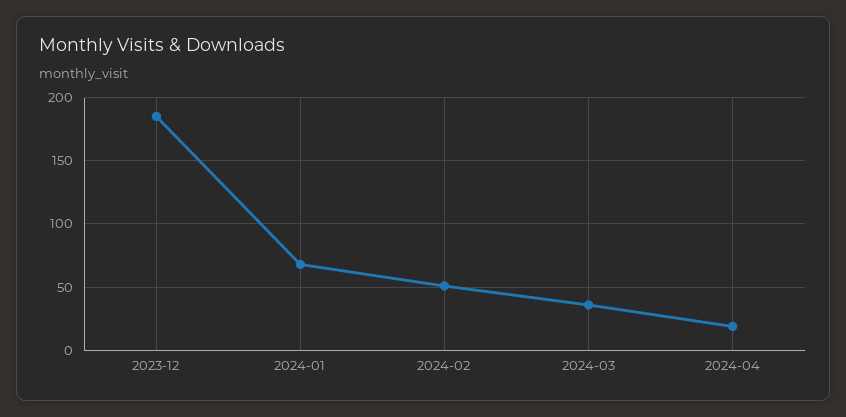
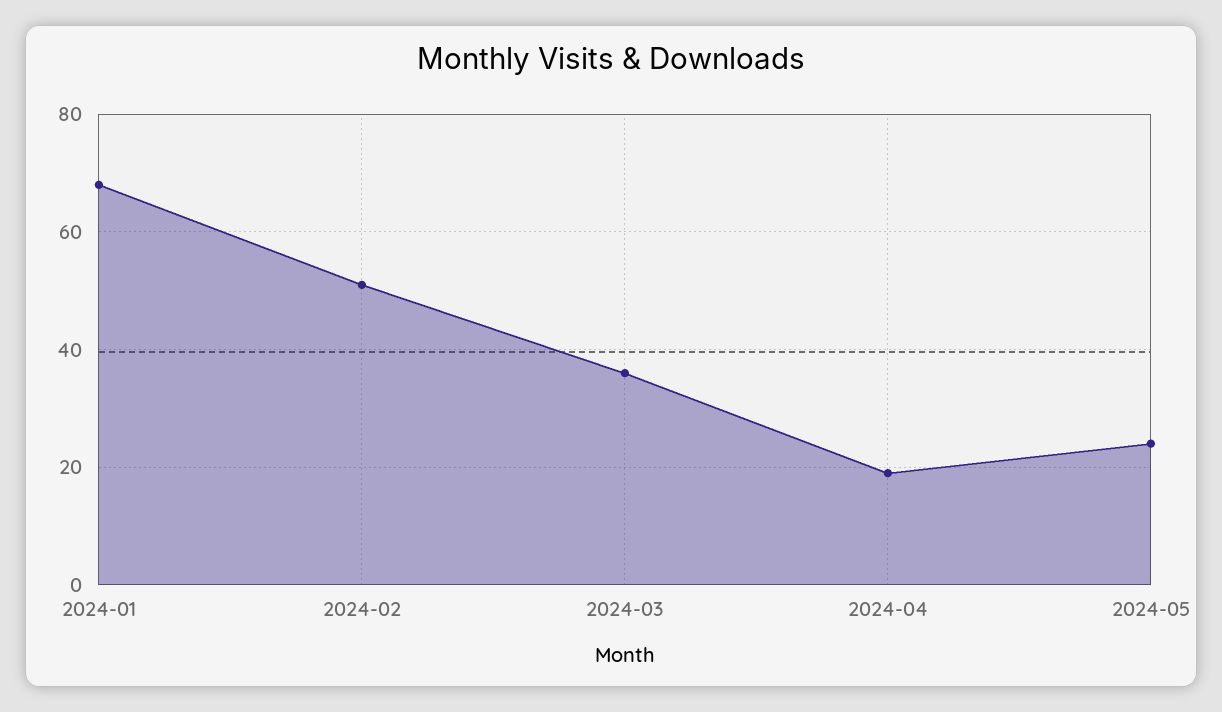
2023-12: 185 -> none
2024-05: none -> 25

